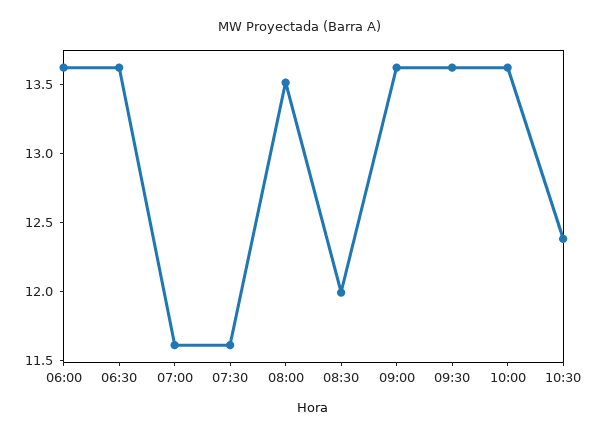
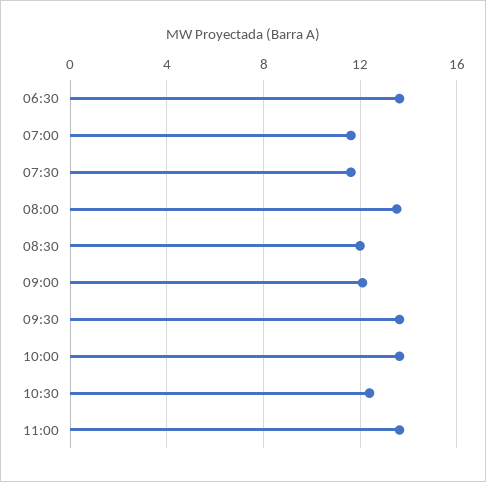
06:00: 13.6 -> none
09:00: 13.6 -> 12
11:00: none -> 13.5

